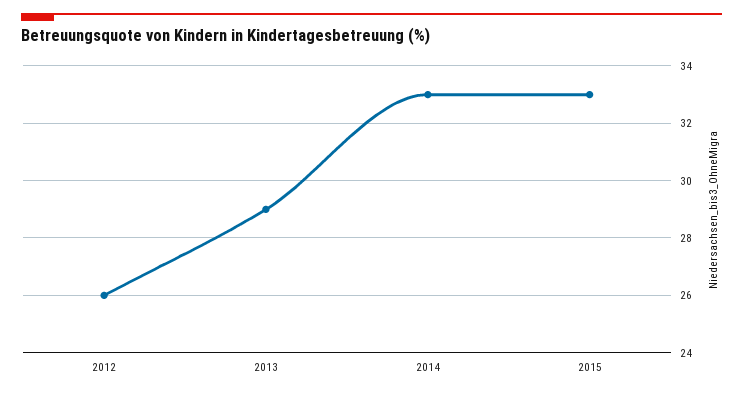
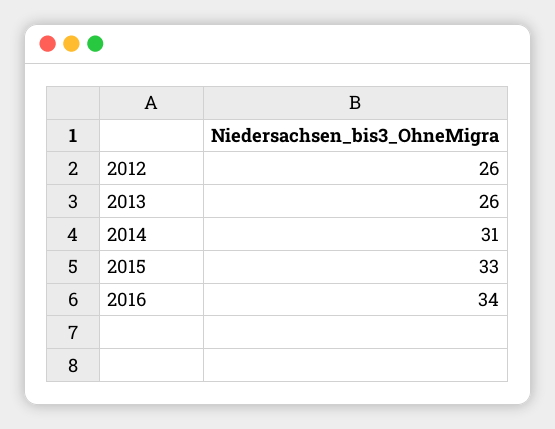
2013: 29 -> 26
2014: 33 -> 31
2016: none -> 34

